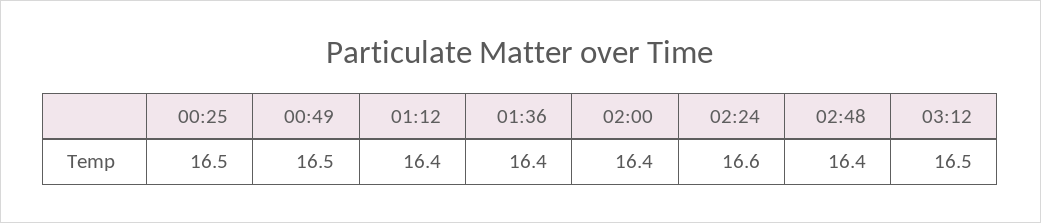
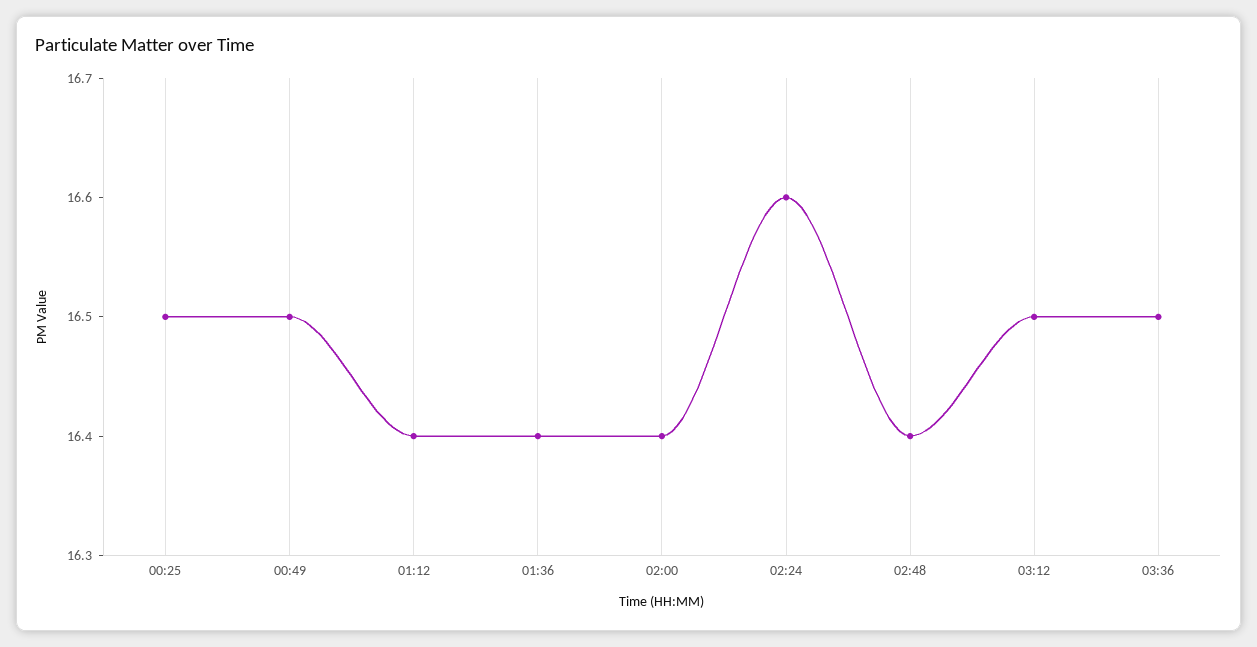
03:36: none -> 16.5

